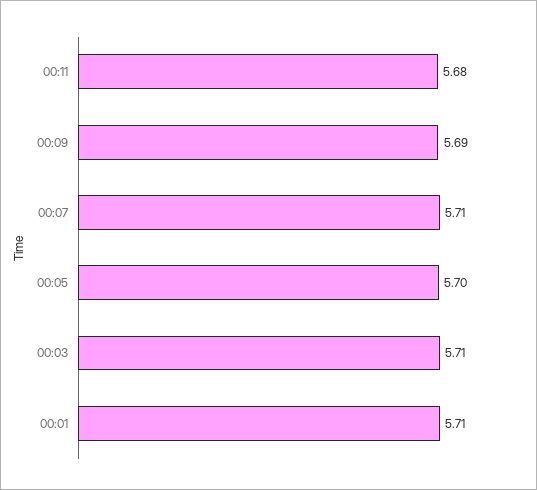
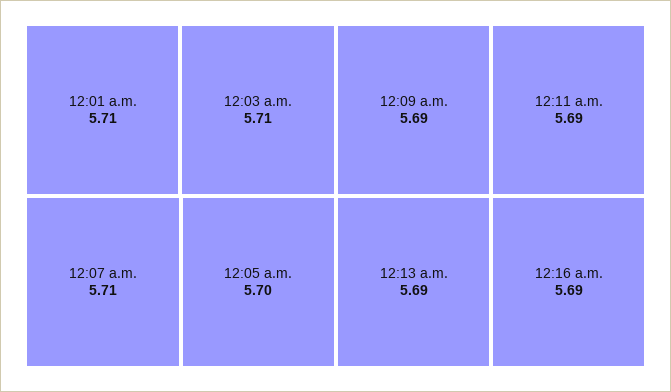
00:11: 5.68 -> 5.69
12:13 a.m.: none -> 5.69
12:16 a.m.: none -> 5.69

